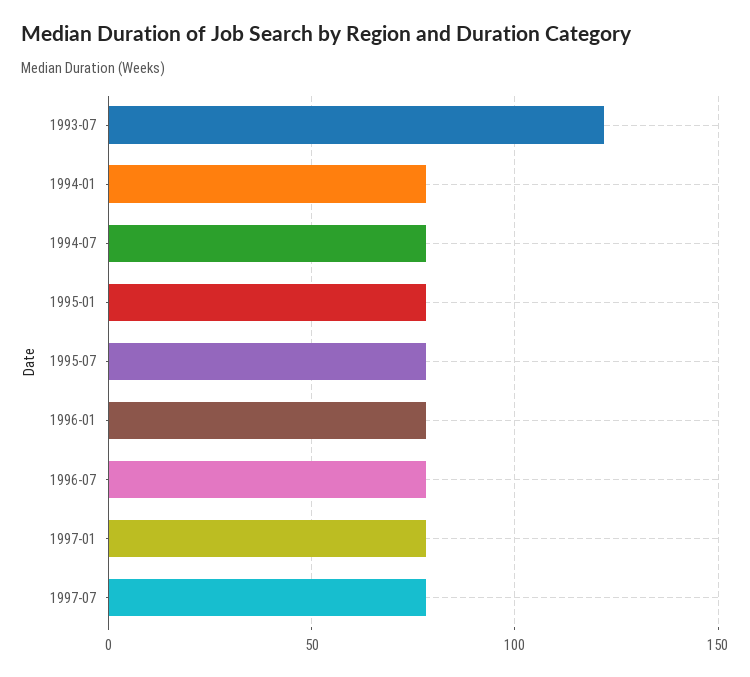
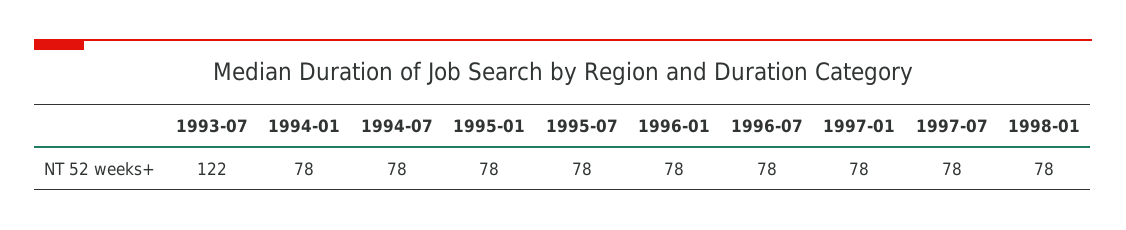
1998-01: none -> 78

